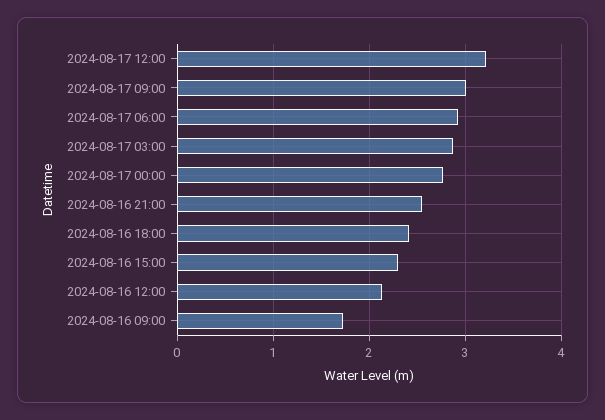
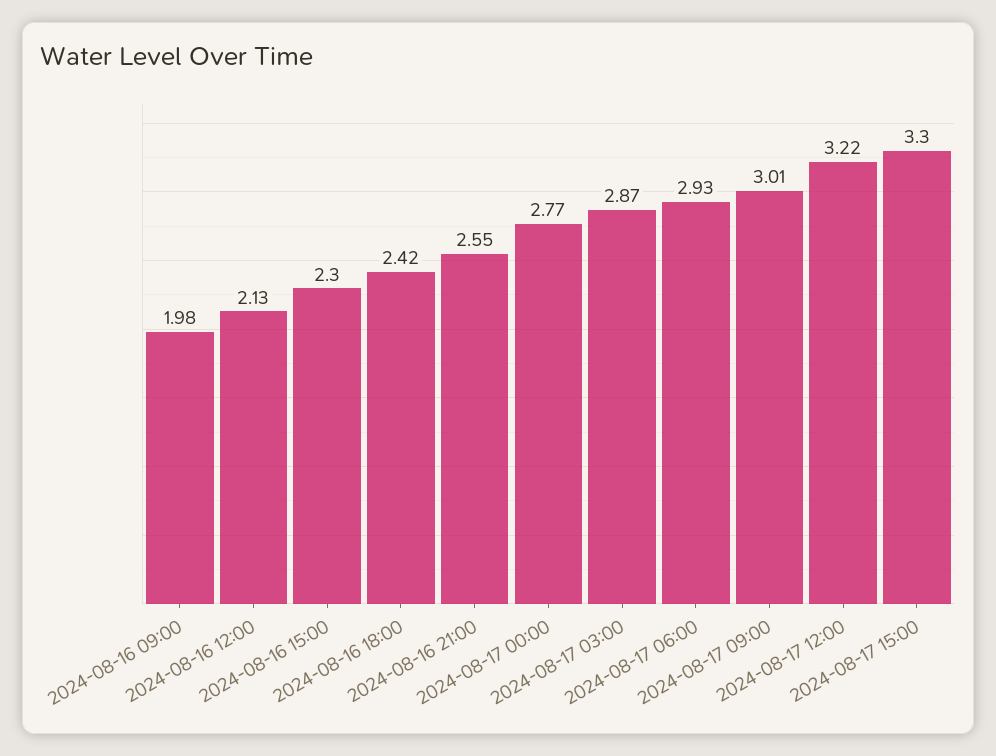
2024-08-16 09:00: 1.7 -> 1.98
2024-08-17 15:00: none -> 3.3

